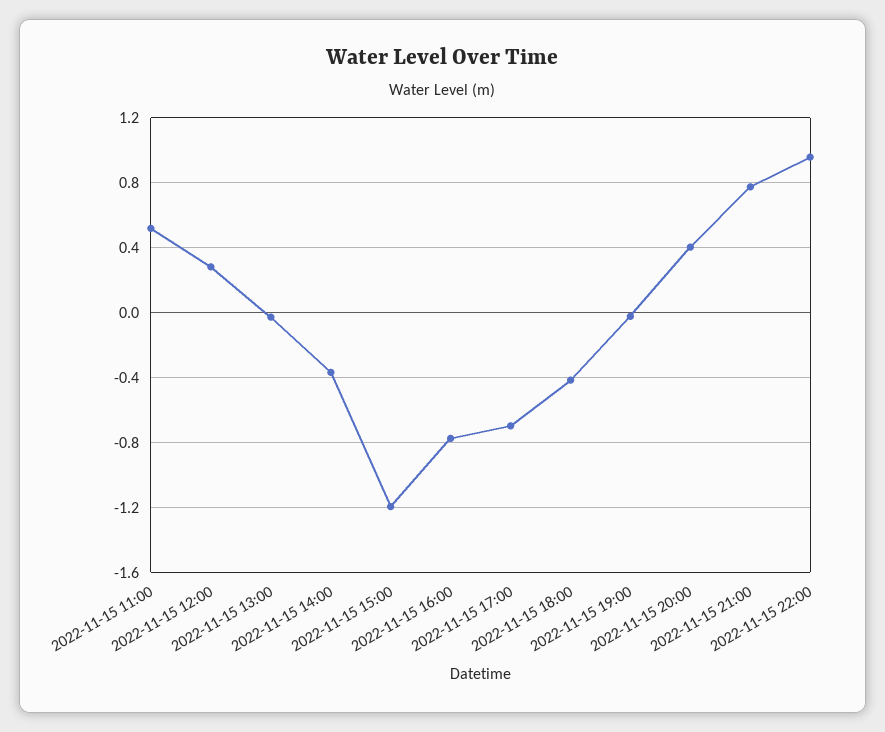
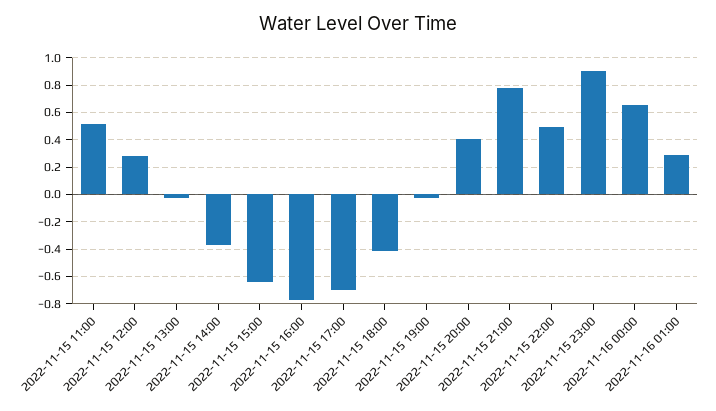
2022-11-15 15:00: -1.2 -> -0.65
2022-11-15 22:00: 0.95 -> 0.5
2022-11-15 23:00: none -> 0.9
2022-11-16 00:00: none -> 0.65
2022-11-16 01:00: none -> 0.3

